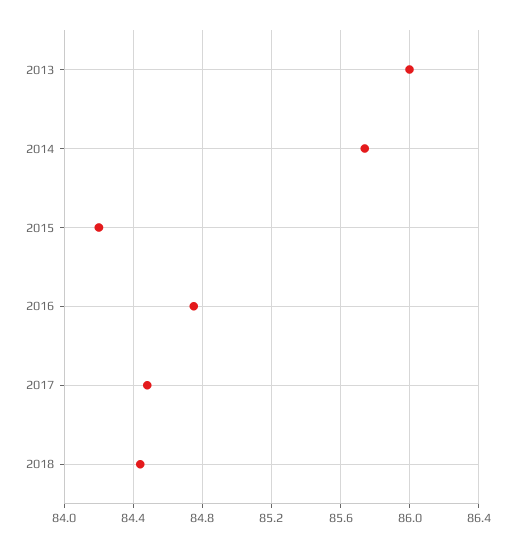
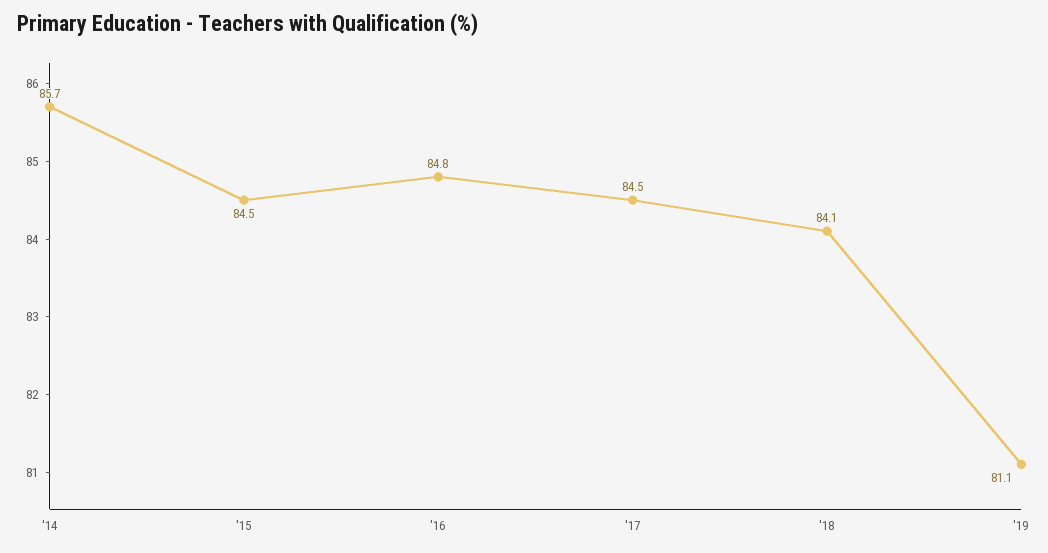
2013: 86 -> none
2015: 84.2 -> 84.5
2018: 84.45 -> 84.1
'19: none -> 81.1

